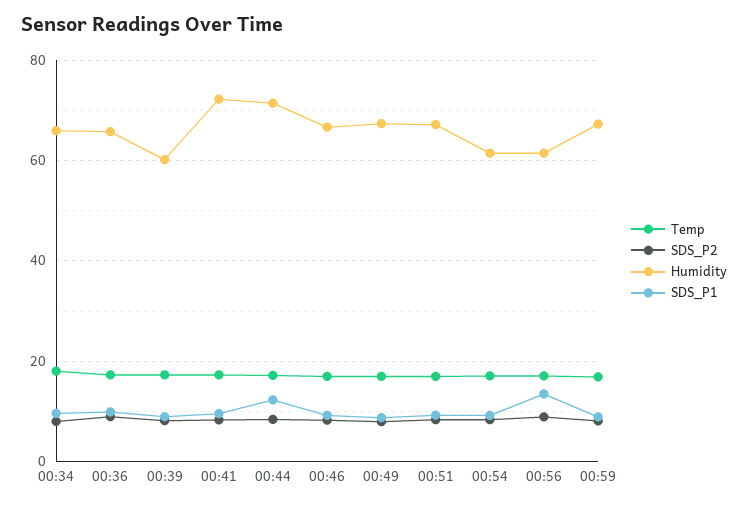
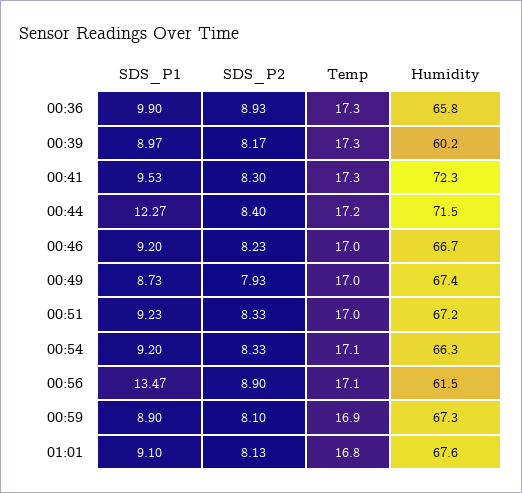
Temp, 00:34: 18 -> none
SDS_P2, 00:34: 8 -> none
Humidity, 00:34: 66 -> none
SDS_P1, 00:34: 10 -> none
Humidity, 00:54: 62 -> 66.3
SDS_P1, 01:01: none -> 9.1
SDS_P2, 01:01: none -> 8.13
Temp, 01:01: none -> 16.8
Humidity, 01:01: none -> 67.6

